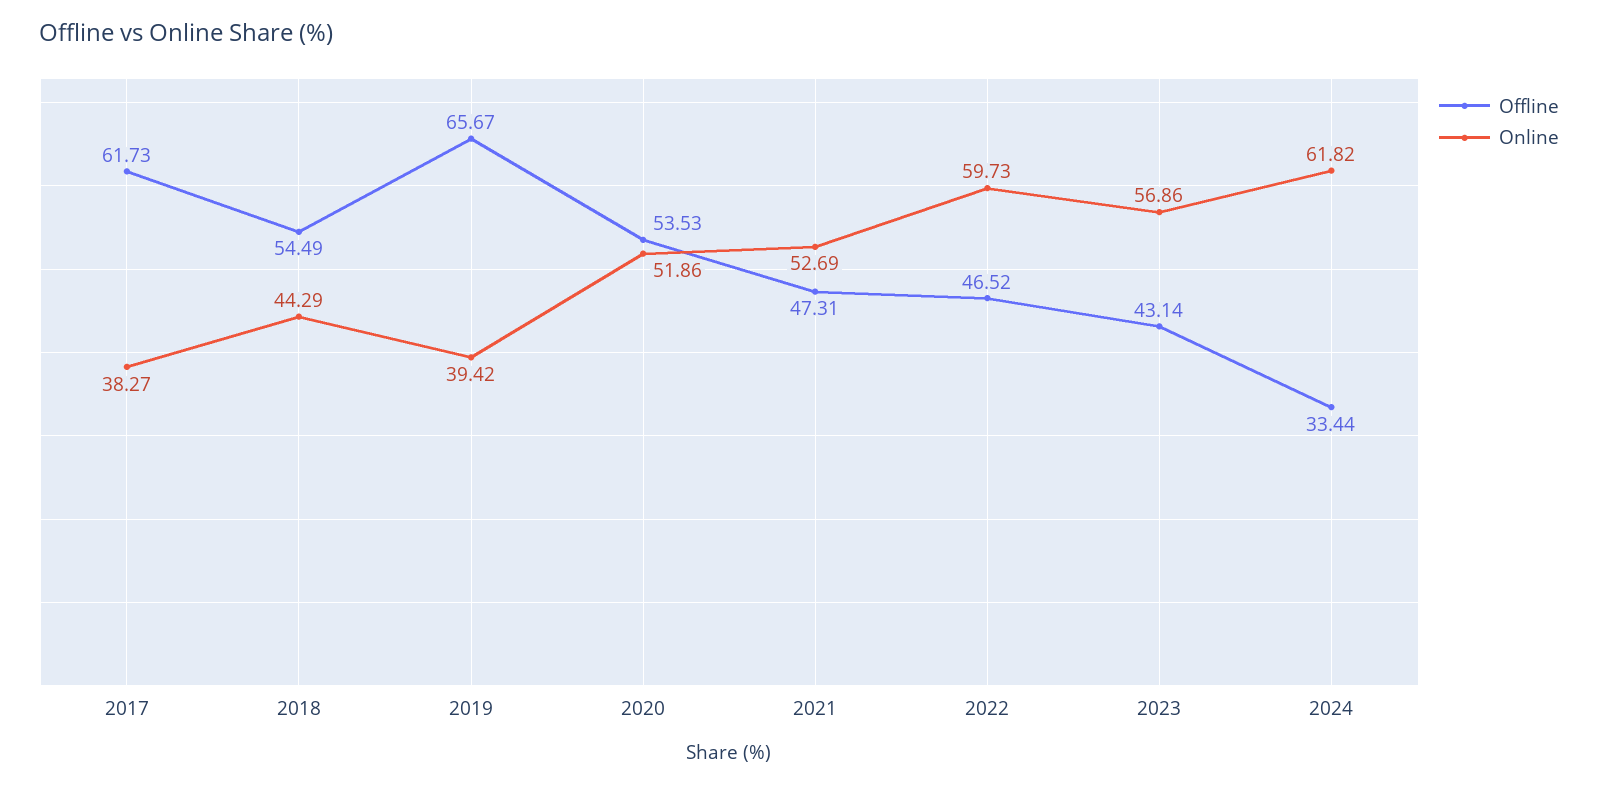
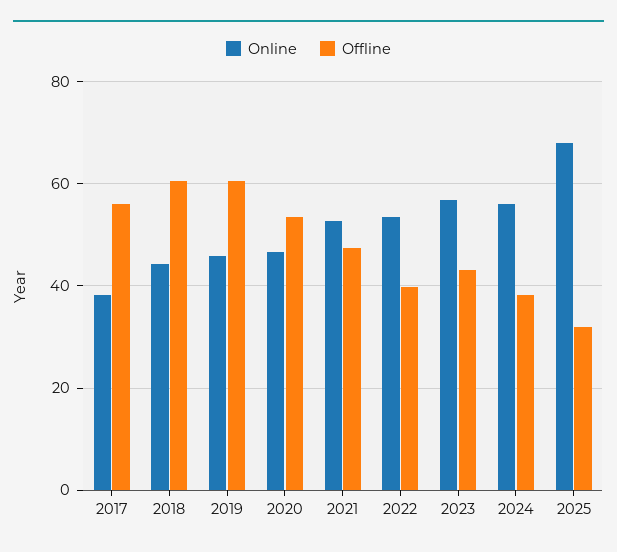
Offline, 2017: 61.73 -> 56
Offline, 2018: 54.49 -> 60
Offline, 2019: 65.67 -> 60
Online, 2019: 39.42 -> 46
Online, 2020: 51.86 -> 46
Offline, 2022: 46.52 -> 40
Online, 2022: 59.73 -> 54
Offline, 2024: 33.44 -> 38
Online, 2024: 61.82 -> 56
Online, 2025: none -> 68
Offline, 2025: none -> 32

